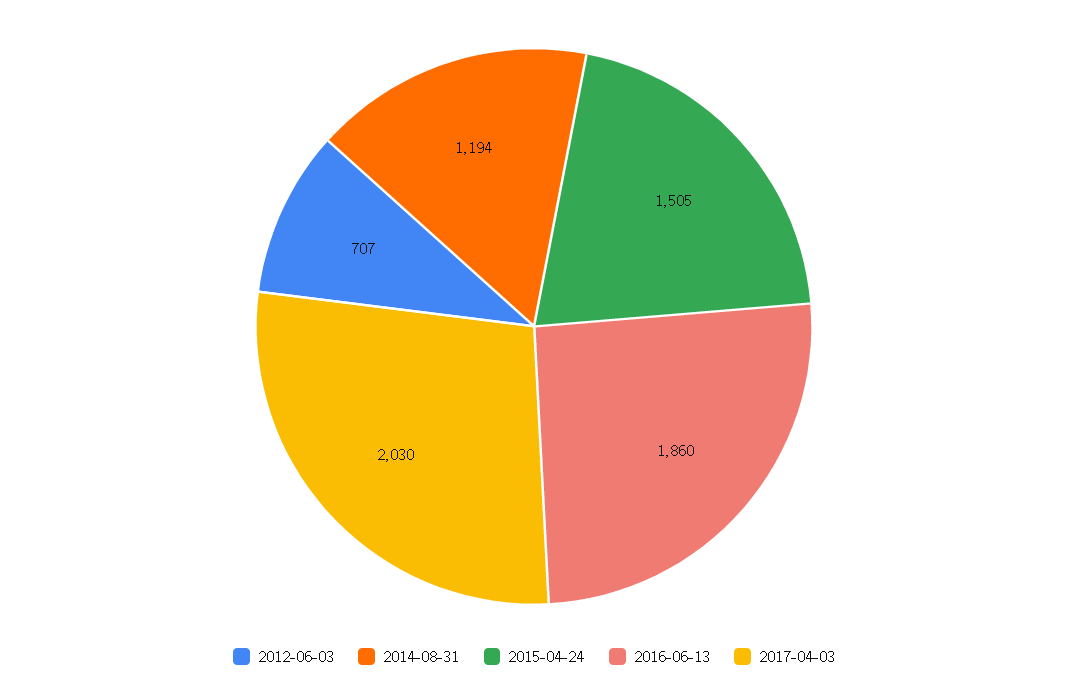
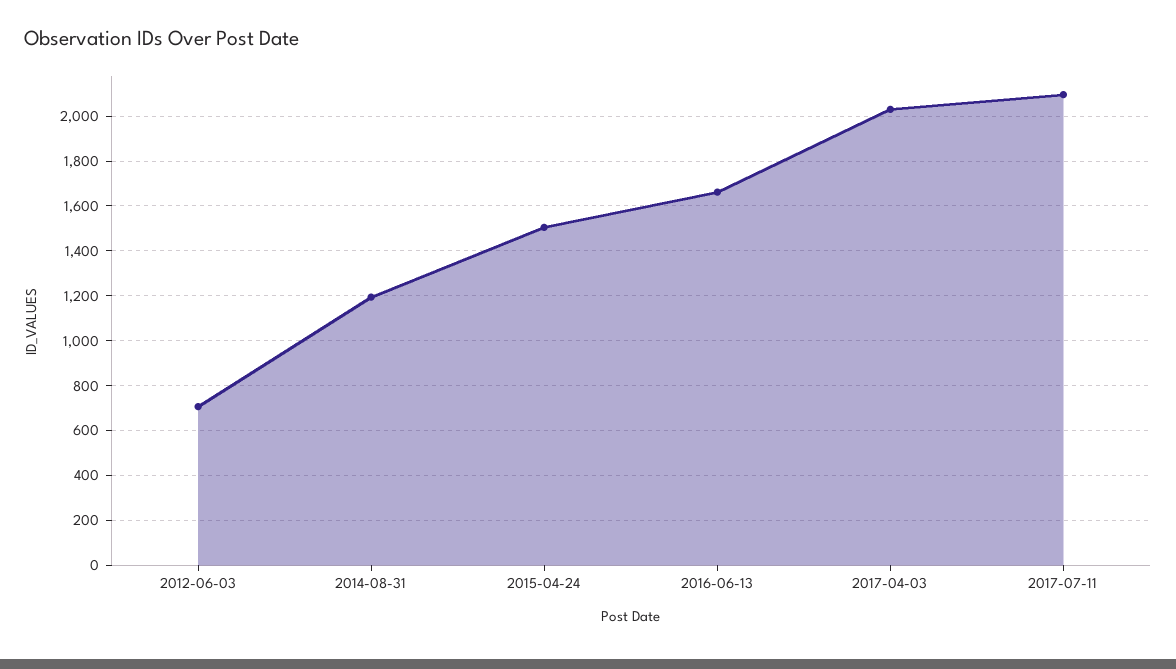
2016-06-13: 1860 -> 1650
2017-07-11: none -> 2100

